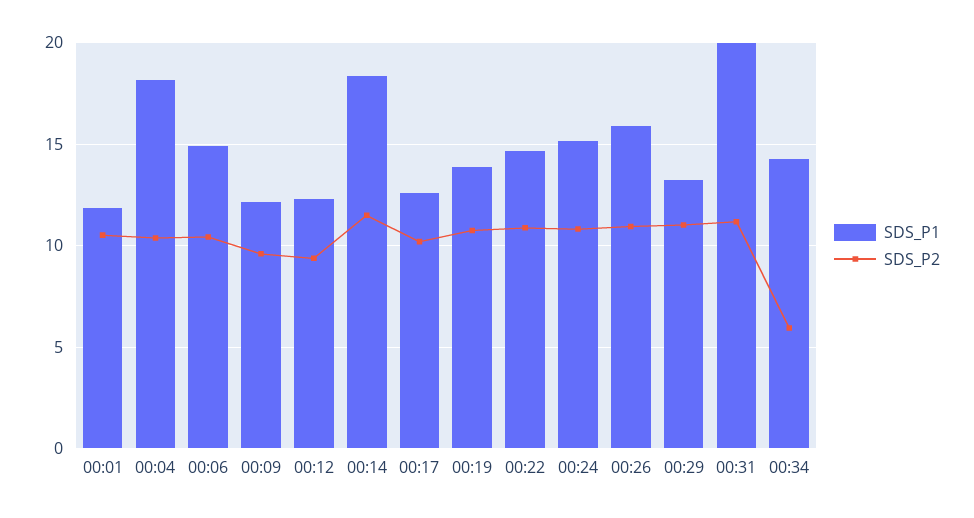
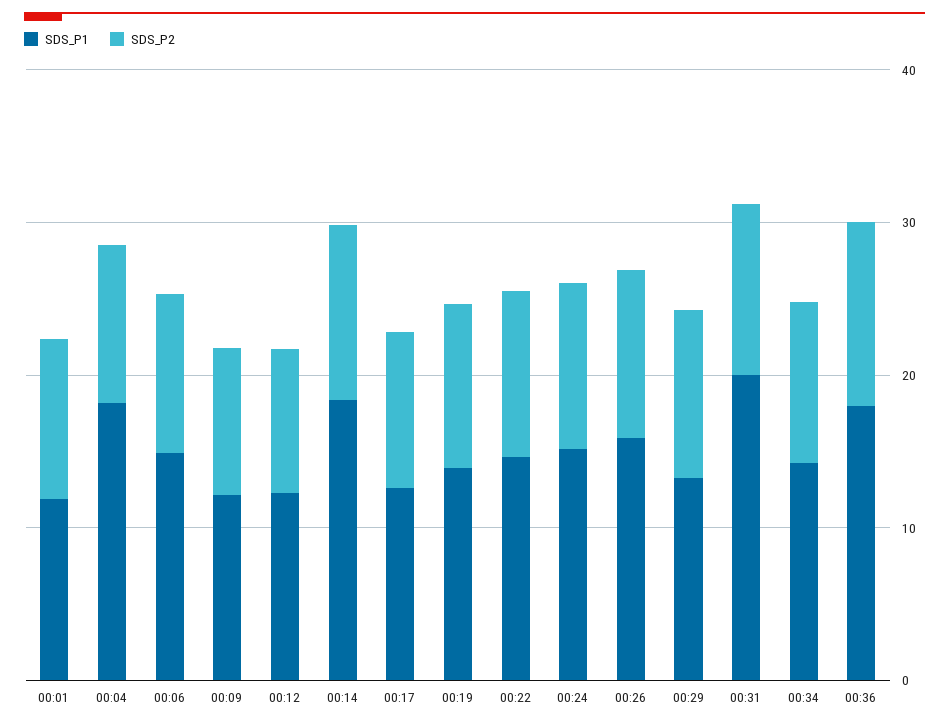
SDS_P2, 00:34: 6 -> 10
SDS_P1, 00:36: none -> 18
SDS_P2, 00:36: none -> 12

